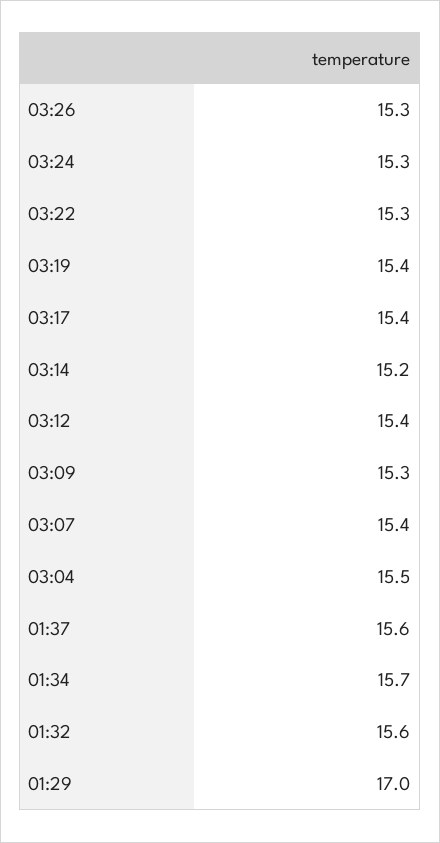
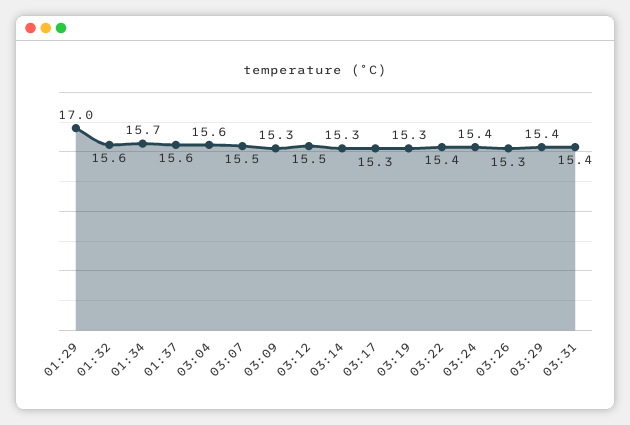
03:24: 15.3 -> 15.4
03:22: 15.3 -> 15.4
03:19: 15.4 -> 15.3
03:17: 15.4 -> 15.3
03:14: 15.2 -> 15.3
03:12: 15.4 -> 15.5
03:07: 15.4 -> 15.5
03:04: 15.5 -> 15.6
03:29: none -> 15.4
03:31: none -> 15.4

